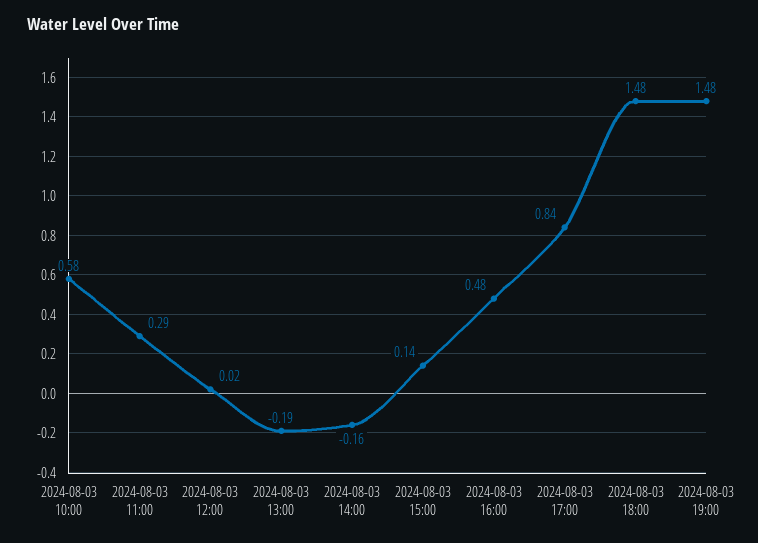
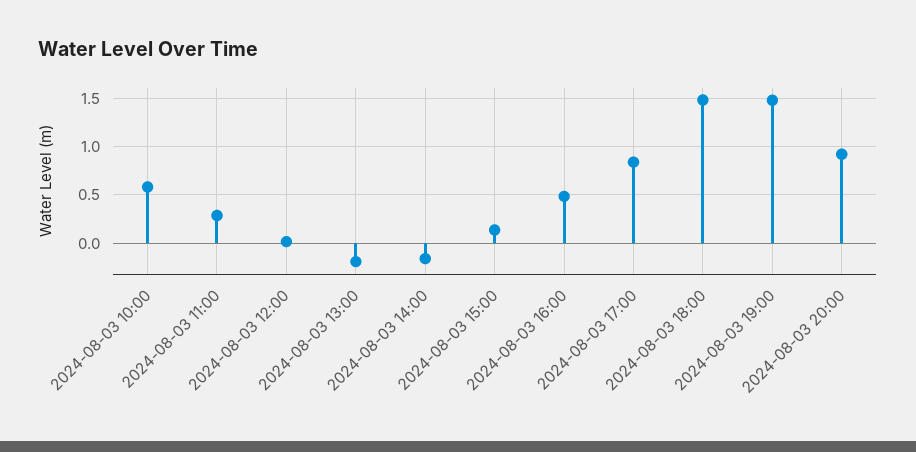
2024-08-03 20:00: none -> 0.9

